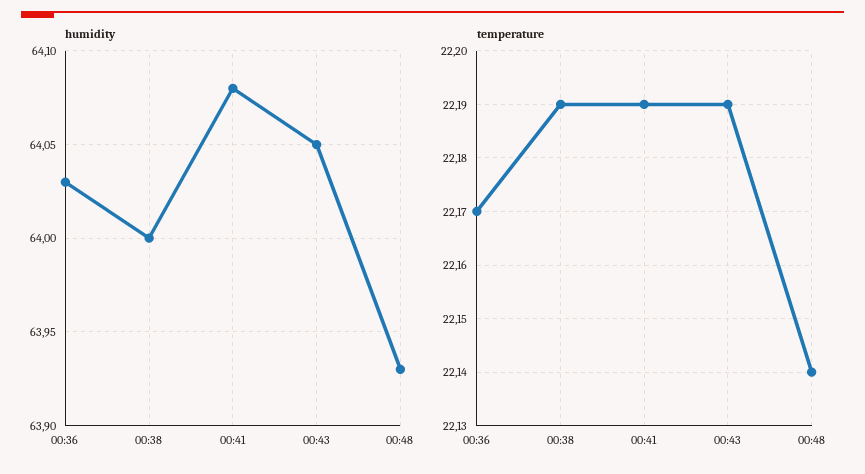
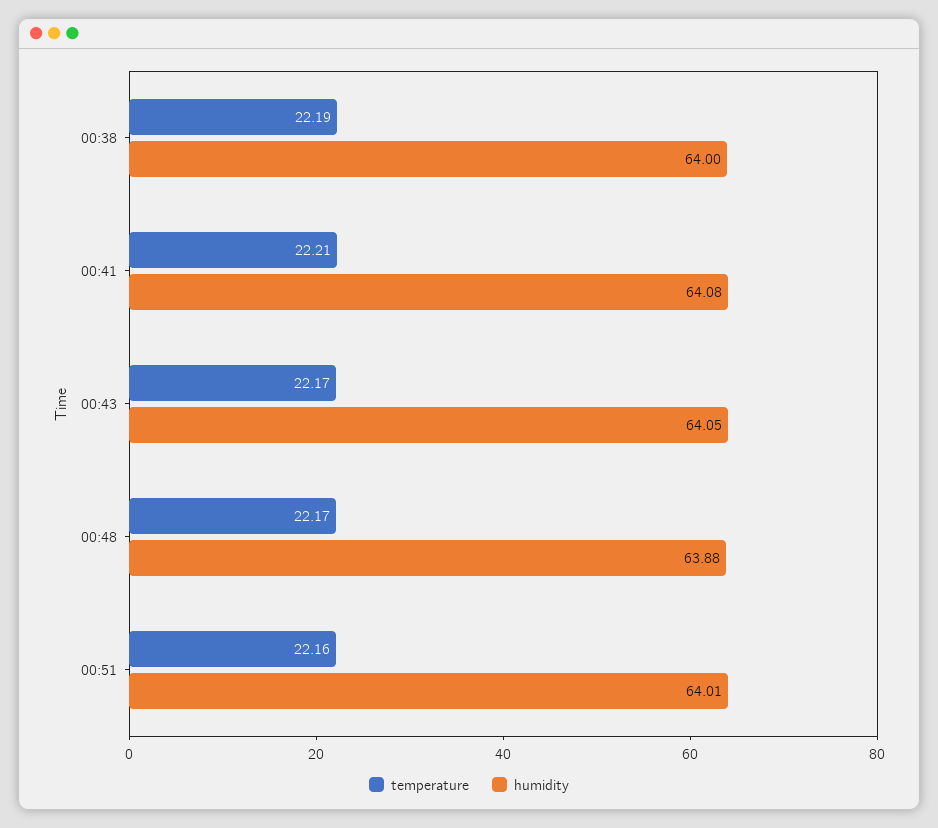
humidity, 00:36: 64.03 -> none
humidity, 00:48: 63.93 -> 63.88
temperature, 00:36: 22.17 -> none
temperature, 00:41: 22.19 -> 22.21
temperature, 00:43: 22.19 -> 22.17
temperature, 00:48: 22.14 -> 22.17
temperature, 00:51: none -> 22.16
humidity, 00:51: none -> 64.01

